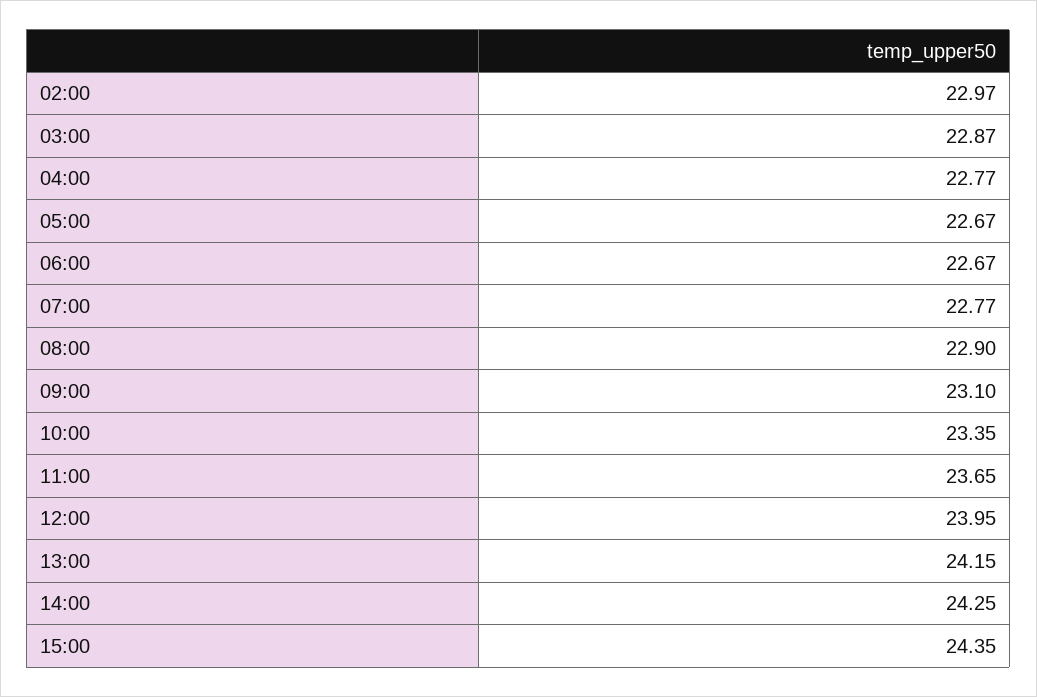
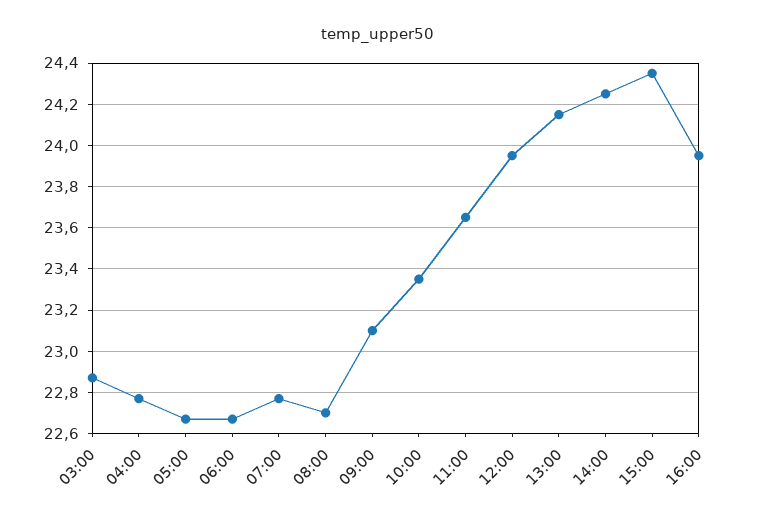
02:00: 22.97 -> none
08:00: 22.9 -> 22.7
16:00: none -> 23.95

